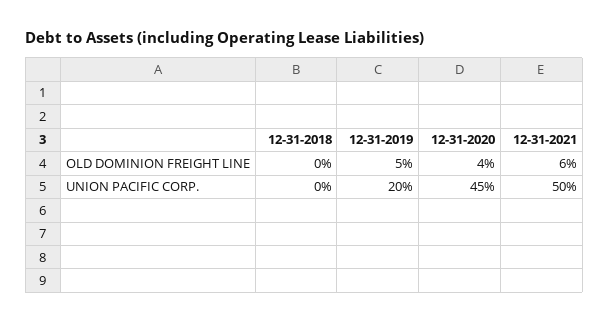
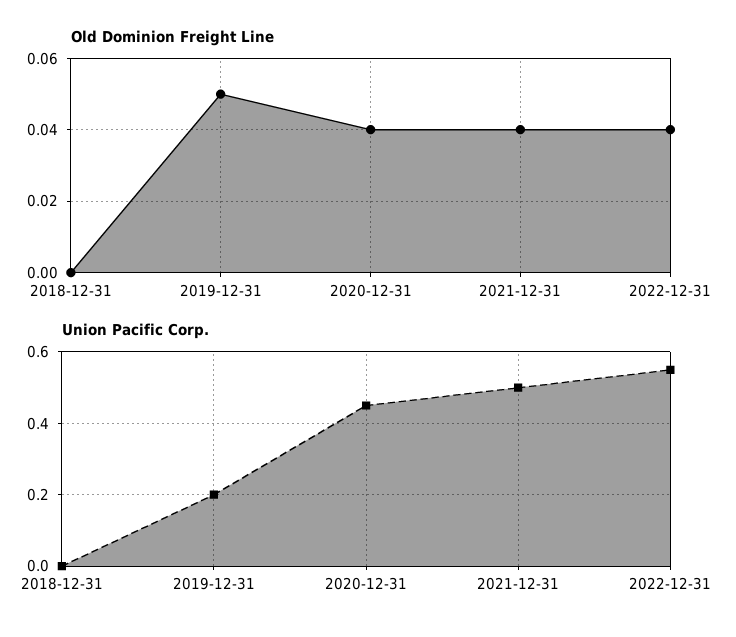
OLD DOMINION FREIGHT LINE, 12-31-2021: 0.06 -> 0.04
OLD DOMINION FREIGHT LINE, 2022-12-31: none -> 0.04
UNION PACIFIC CORP., 2022-12-31: none -> 0.55

